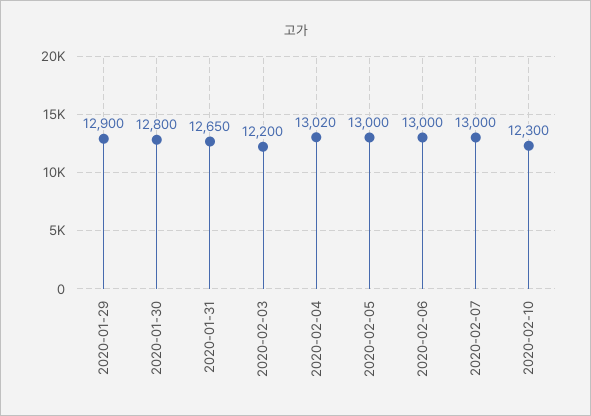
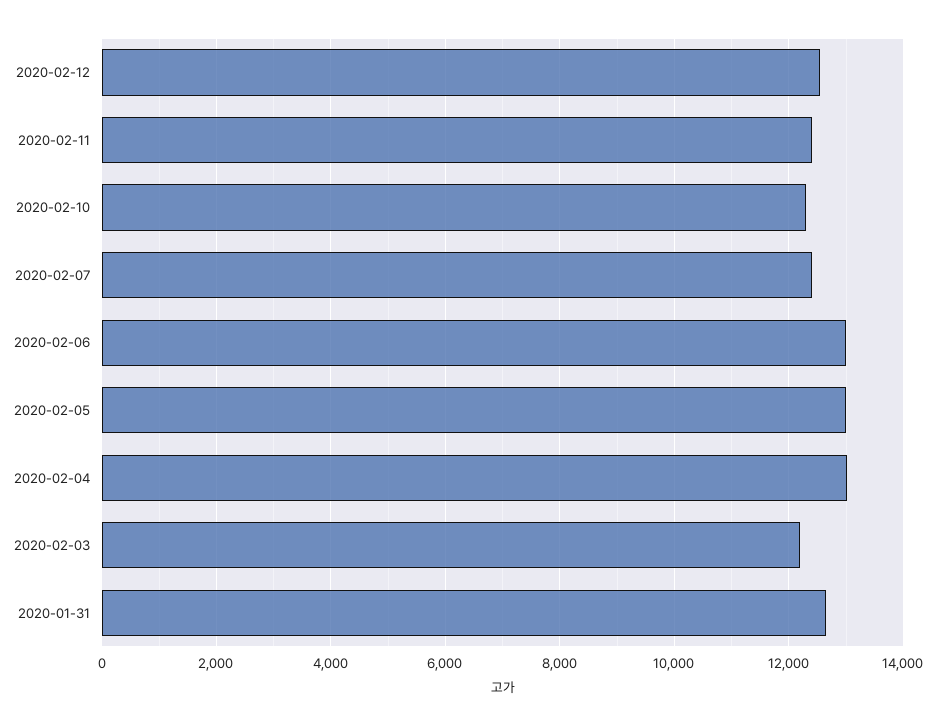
2020-01-29: 12900 -> none
2020-01-30: 12800 -> none
2020-02-07: 13000 -> 12400
2020-02-12: none -> 12600
2020-02-11: none -> 12400

